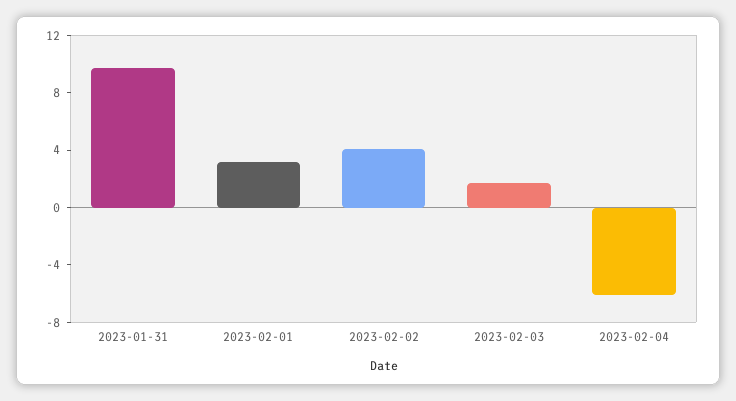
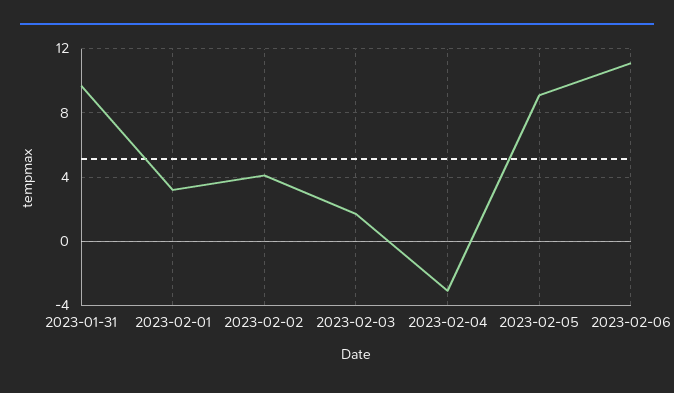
2023-02-04: -6 -> -3
2023-02-05: none -> 9
2023-02-06: none -> 11

